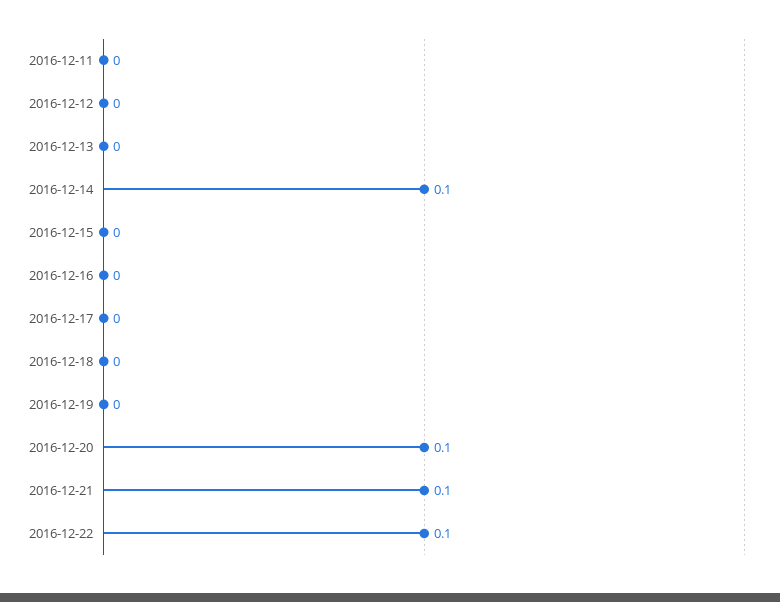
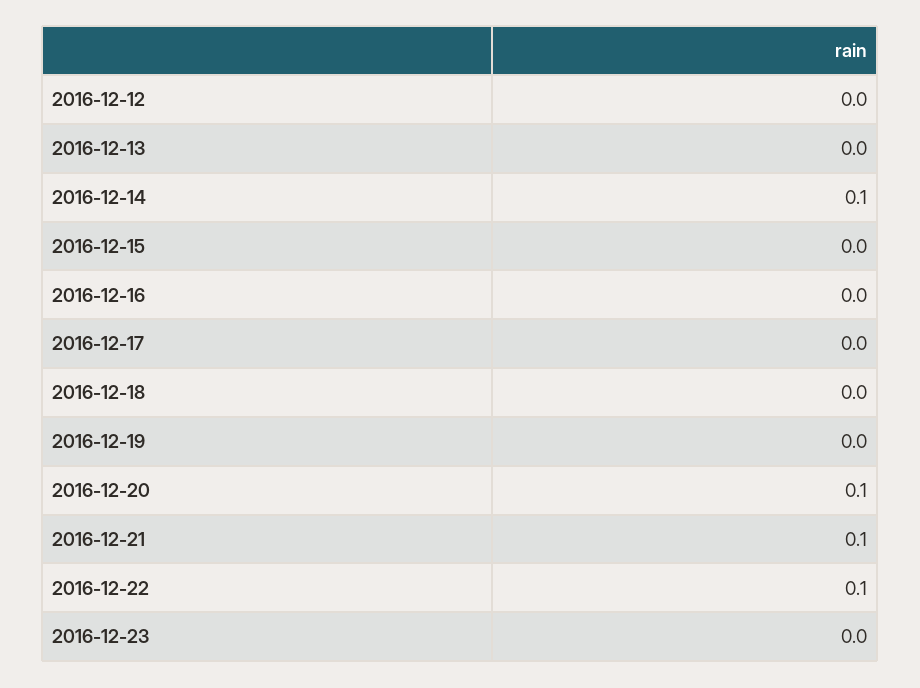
2016-12-11: 0 -> none
2016-12-23: none -> 0

